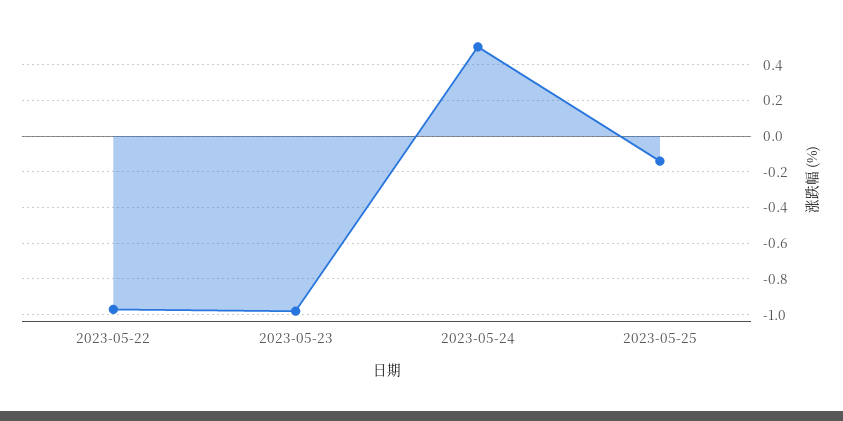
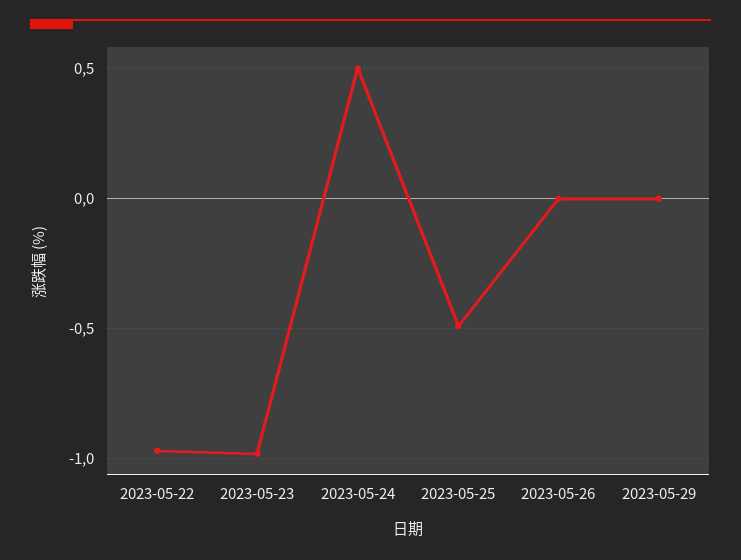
2023-05-25: -0.15 -> -0.5
2023-05-26: none -> 0
2023-05-29: none -> 0

